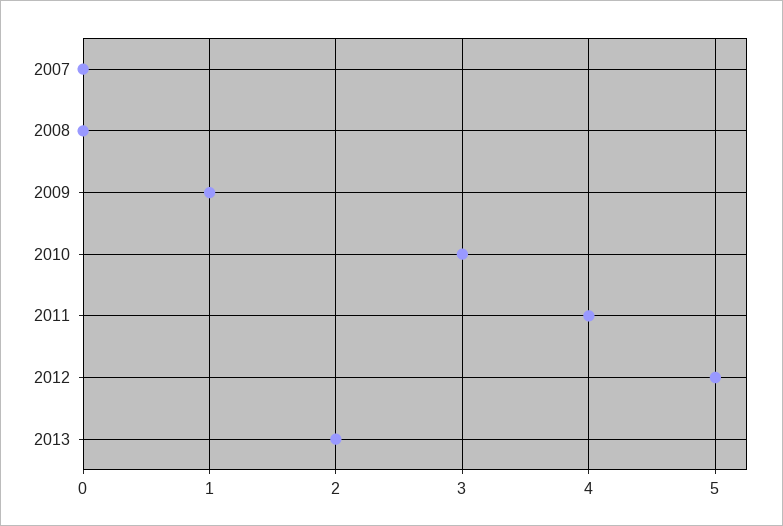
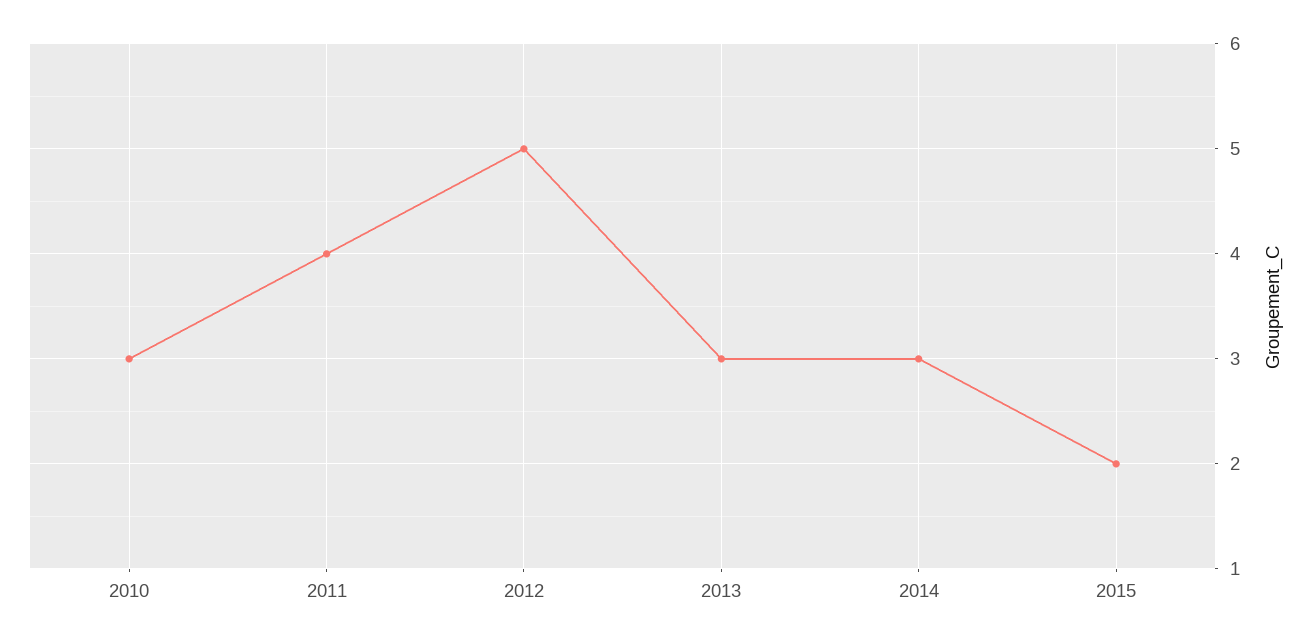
2007: 0 -> none
2008: 0 -> none
2009: 1 -> none
2013: 2 -> 3
2014: none -> 3
2015: none -> 2

